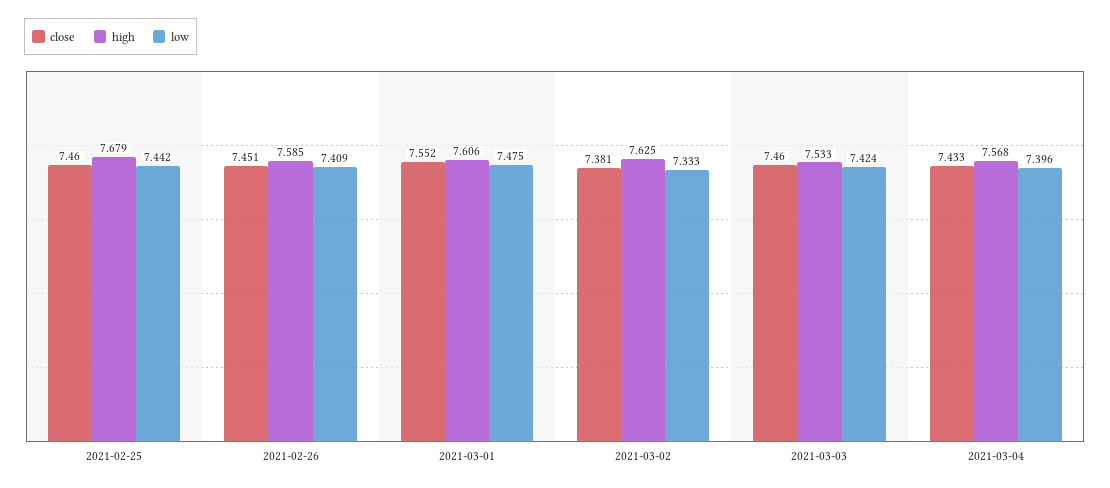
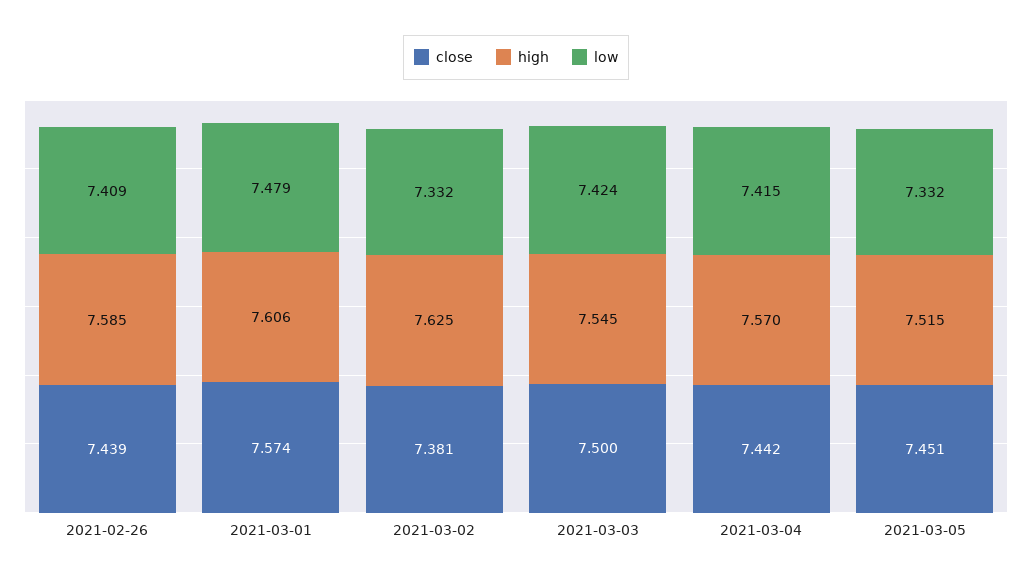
close, 2021-02-25: 7.46 -> none
high, 2021-02-25: 7.679 -> none
low, 2021-02-25: 7.442 -> none
close, 2021-02-26: 7.451 -> 7.439
close, 2021-03-01: 7.552 -> 7.574
low, 2021-03-01: 7.475 -> 7.479
low, 2021-03-02: 7.333 -> 7.332
close, 2021-03-03: 7.46 -> 7.5
high, 2021-03-03: 7.533 -> 7.545
close, 2021-03-04: 7.433 -> 7.442
high, 2021-03-04: 7.568 -> 7.57
low, 2021-03-04: 7.396 -> 7.415
close, 2021-03-05: none -> 7.451
high, 2021-03-05: none -> 7.515
low, 2021-03-05: none -> 7.332

